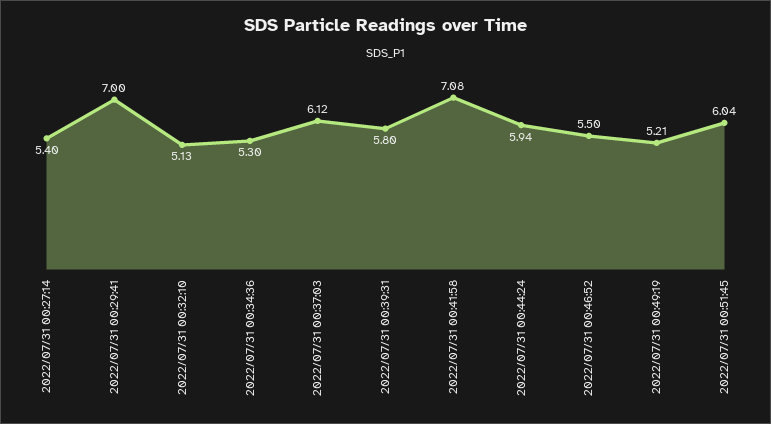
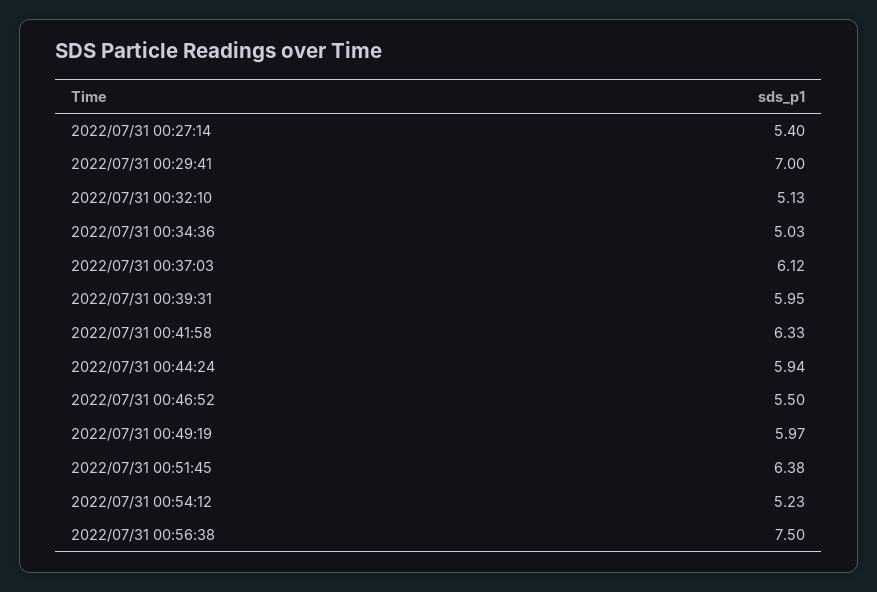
2022/07/31 00:34:36: 5.3 -> 5.03
2022/07/31 00:39:31: 5.8 -> 5.95
2022/07/31 00:41:58: 7.08 -> 6.33
2022/07/31 00:49:19: 5.21 -> 5.97
2022/07/31 00:51:45: 6.04 -> 6.38
2022/07/31 00:54:12: none -> 5.23
2022/07/31 00:56:38: none -> 7.5

